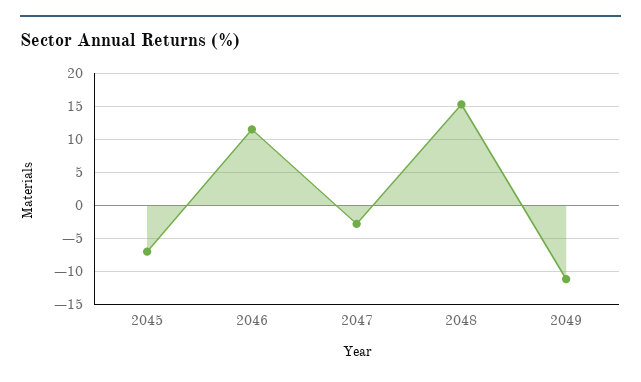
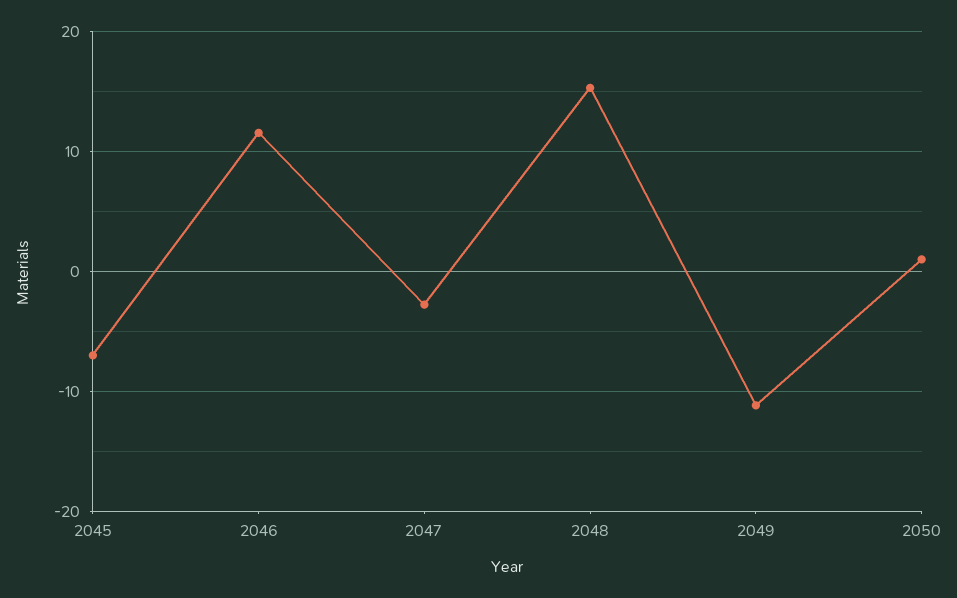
2050: none -> 1

